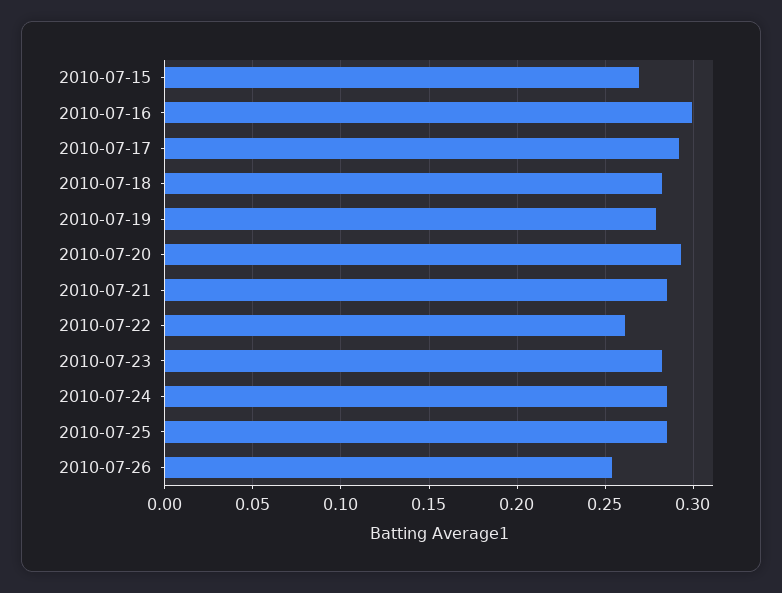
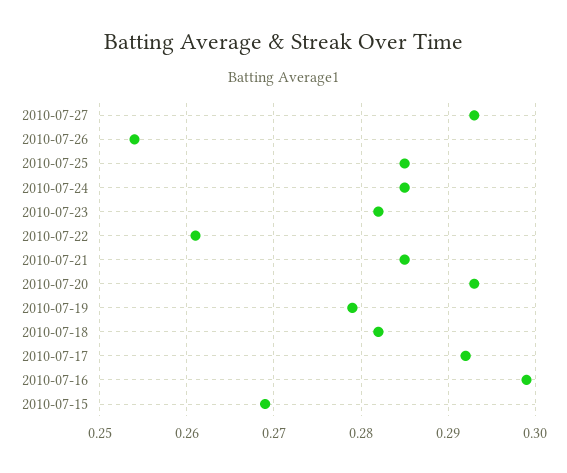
2010-07-27: none -> 0.293

